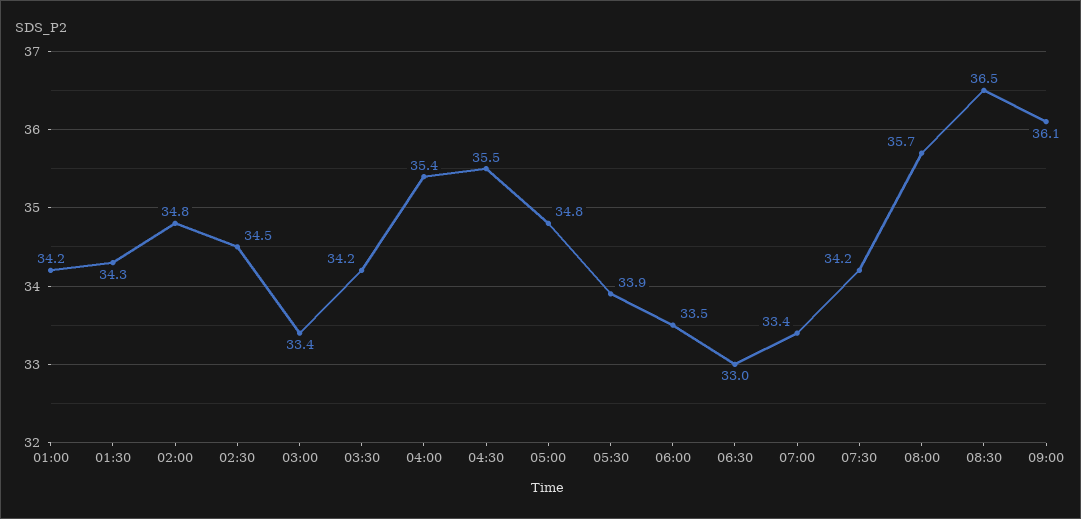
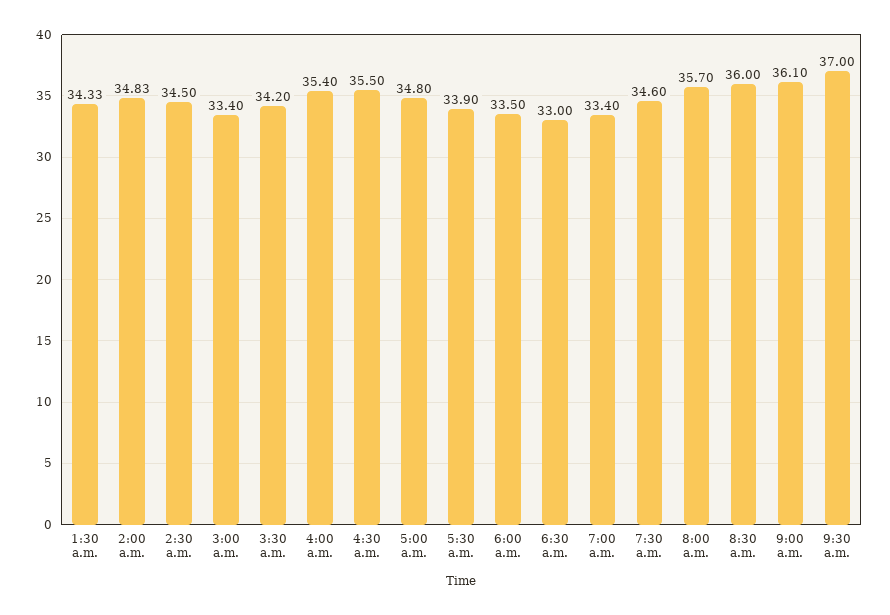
01:00: 34.2 -> none
07:30: 34.2 -> 34.6
08:30: 36.5 -> 36
9:30 a.m.: none -> 37

